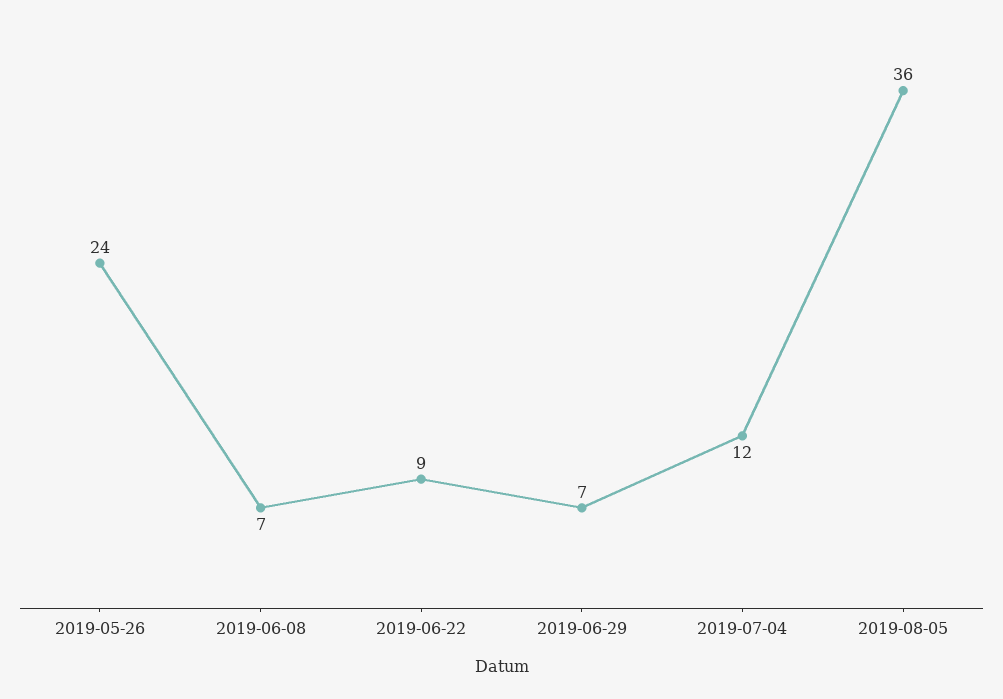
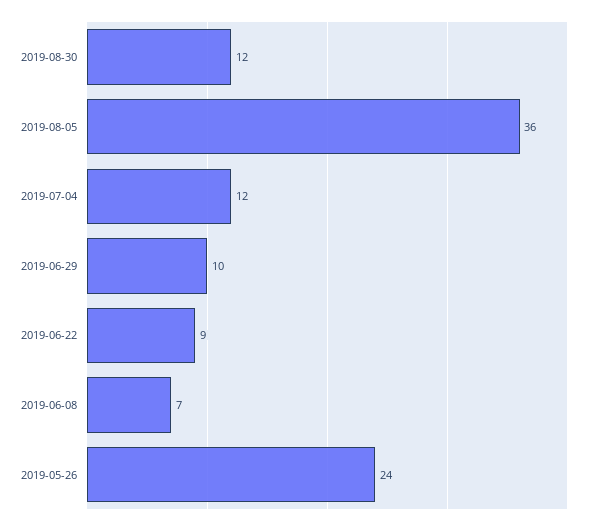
2019-06-29: 7 -> 10
2019-08-30: none -> 12

